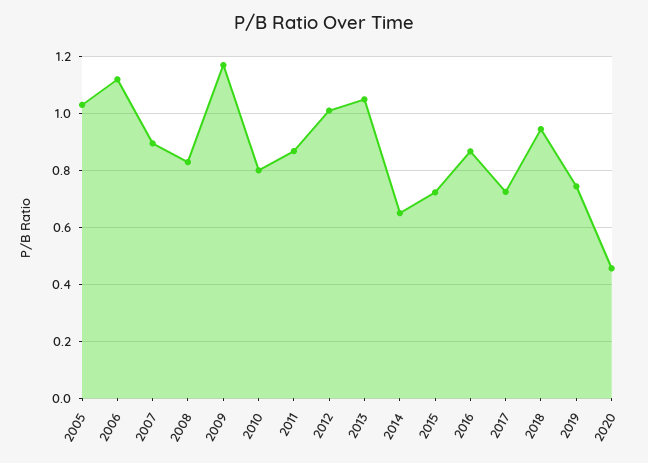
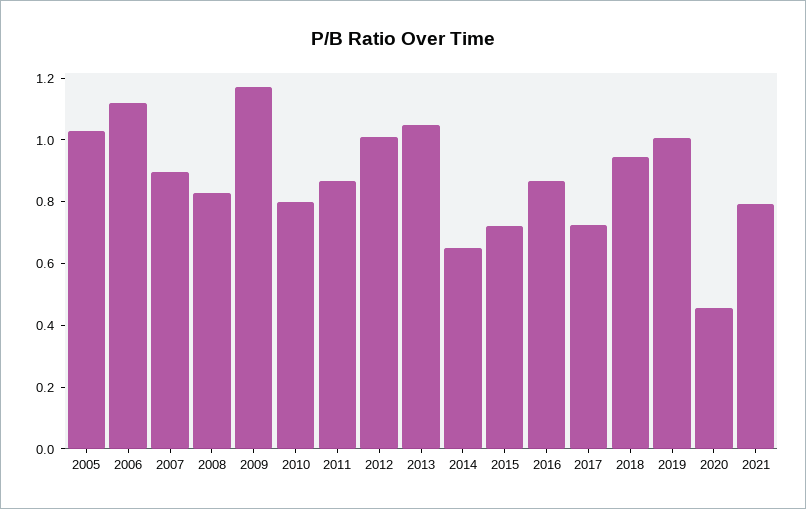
2019: 0.75 -> 1
2021: none -> 0.8

